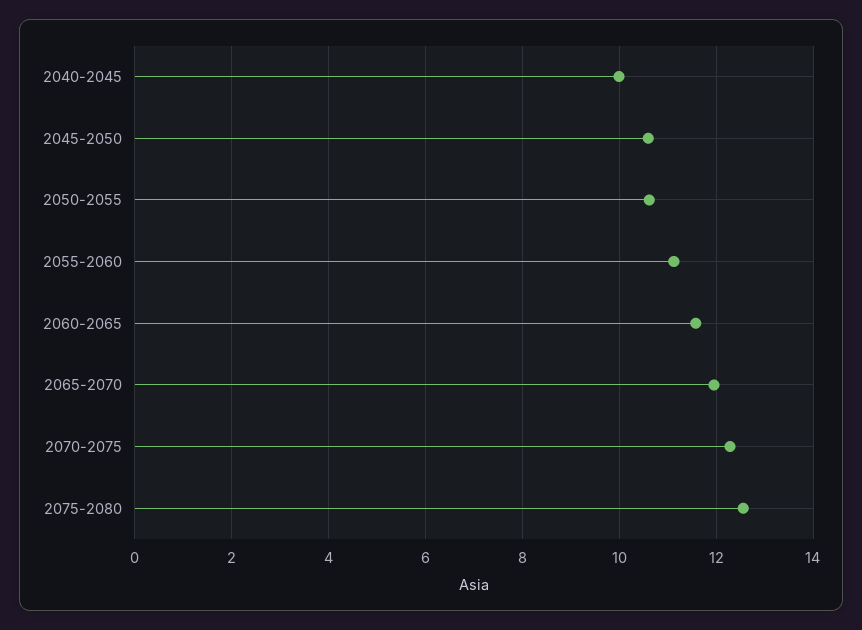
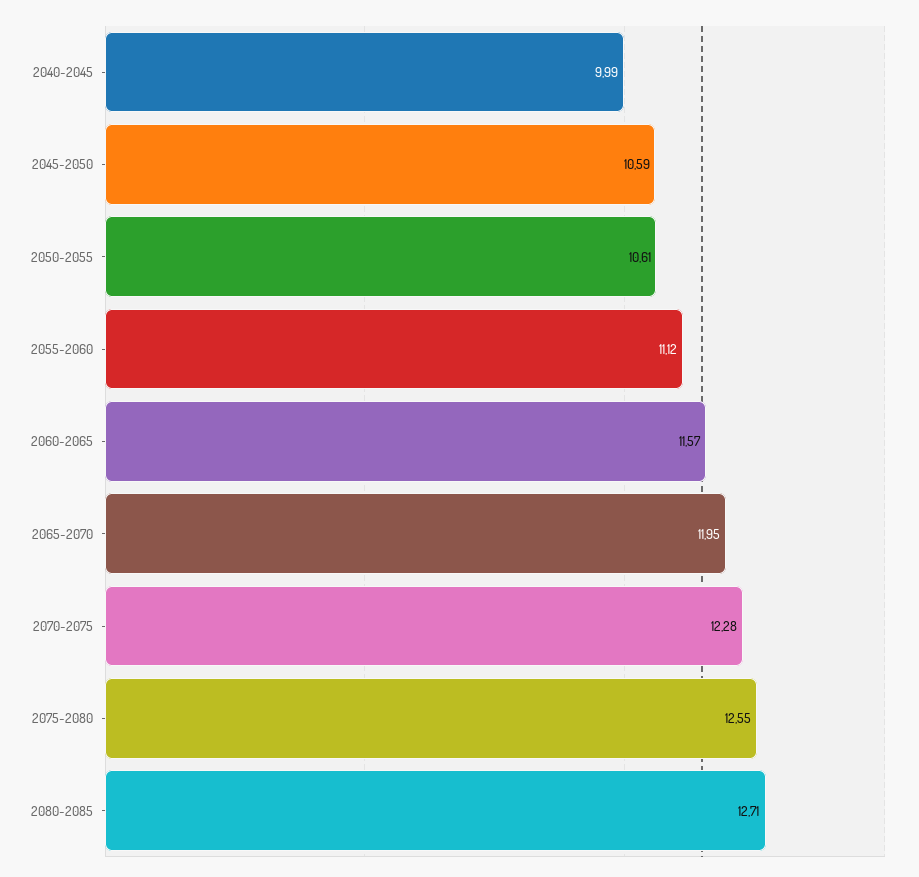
2080-2085: none -> 12.71

